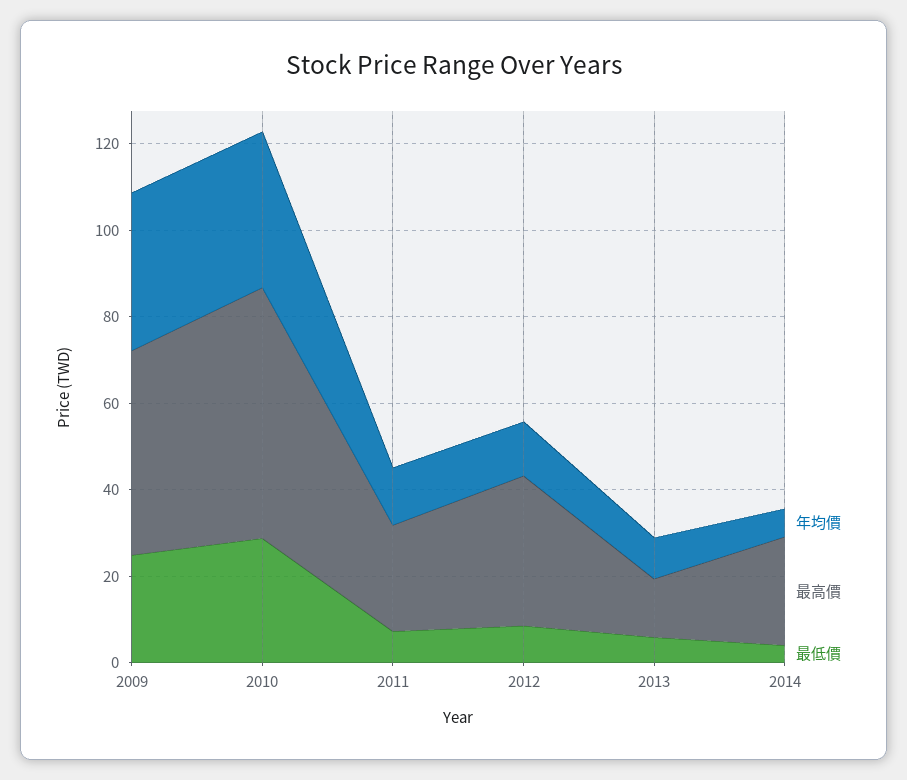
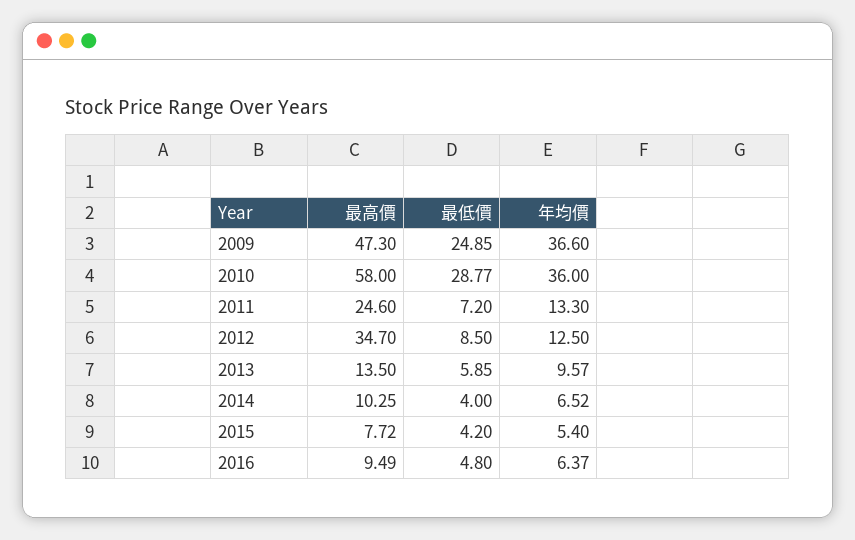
最高價, 2014: 25 -> 10.25
最高價, 2015: none -> 7.72
最低價, 2015: none -> 4.2
年均價, 2015: none -> 5.4
最高價, 2016: none -> 9.49
最低價, 2016: none -> 4.8
年均價, 2016: none -> 6.37

